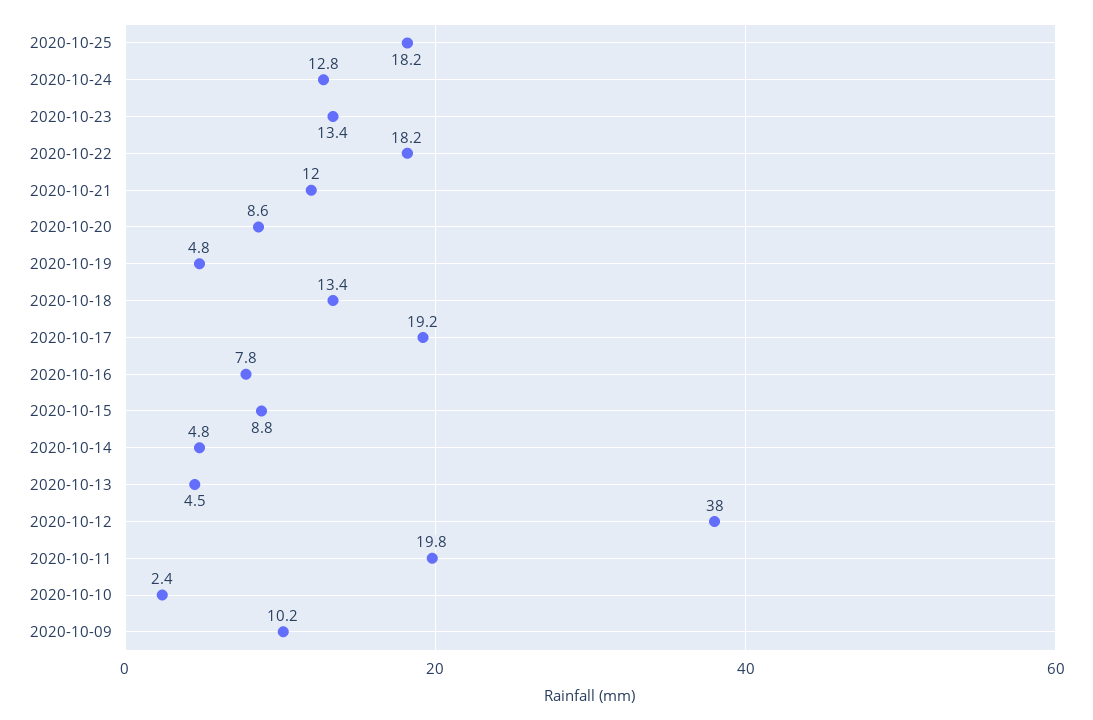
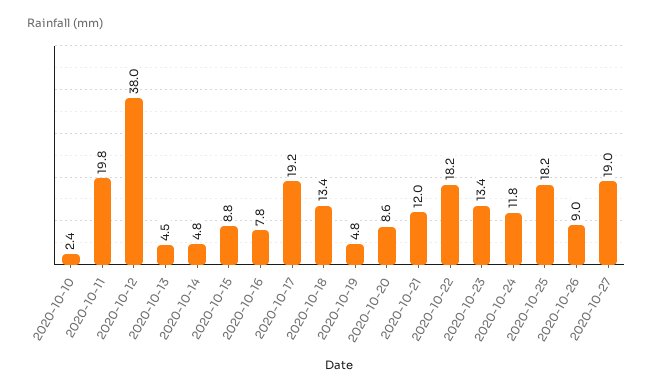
2020-10-24: 12.8 -> 11.8
2020-10-09: 10.2 -> none
2020-10-26: none -> 9
2020-10-27: none -> 19

